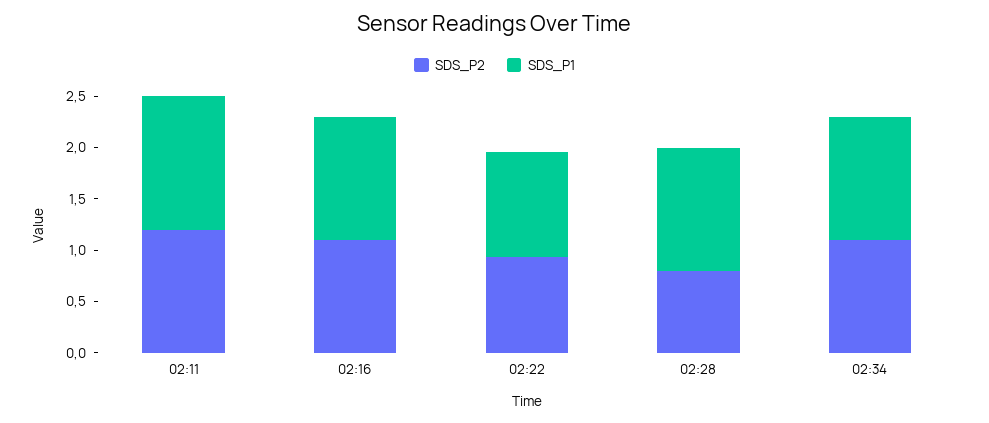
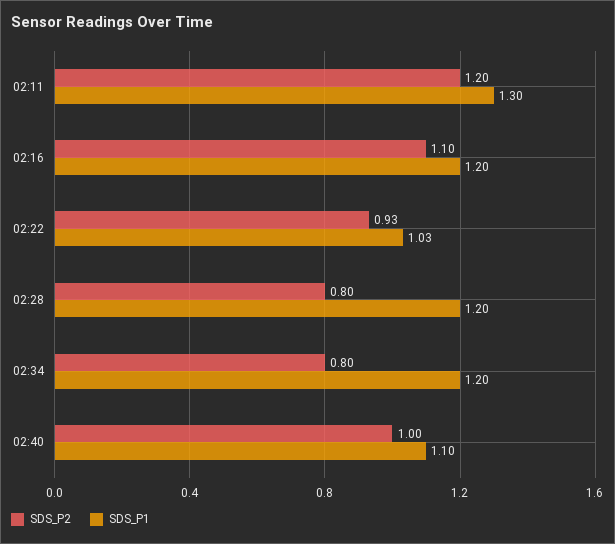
SDS_P2, 02:34: 1.1 -> 0.8
SDS_P2, 02:40: none -> 1
SDS_P1, 02:40: none -> 1.1

